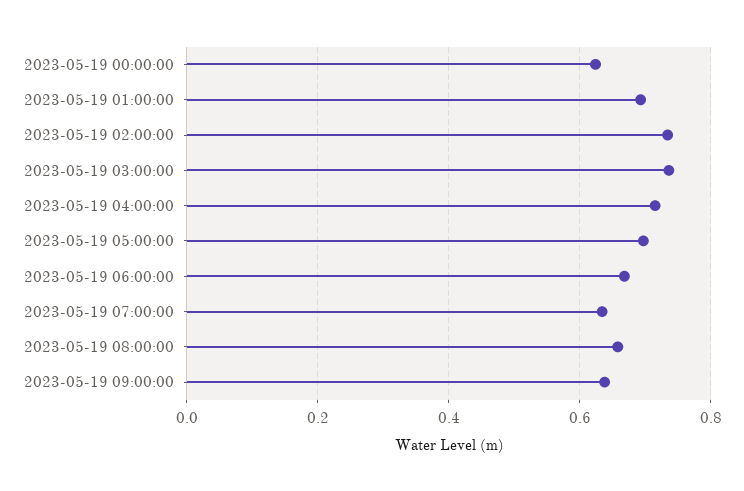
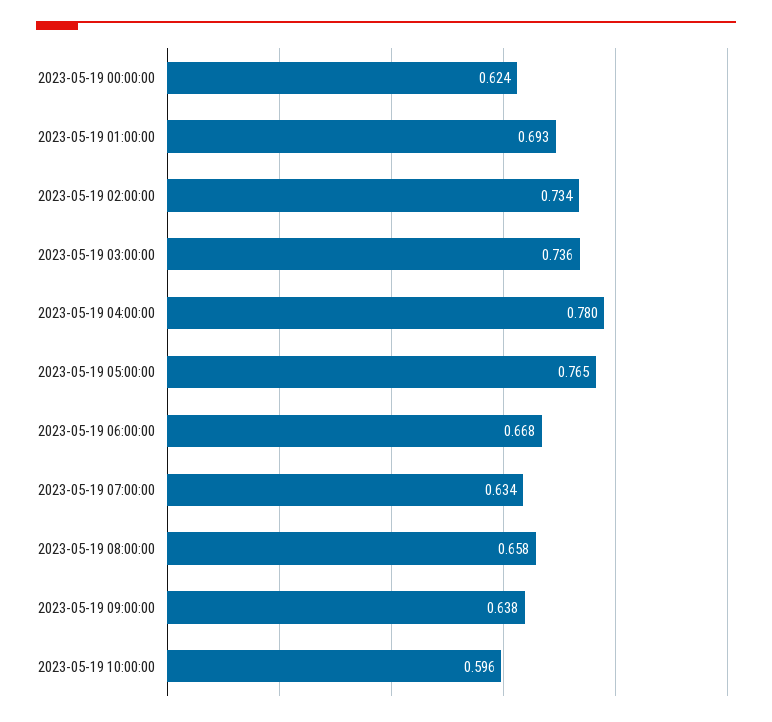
2023-05-19 04:00:00: 0.72 -> 0.78
2023-05-19 05:00:00: 0.7 -> 0.765
2023-05-19 10:00:00: none -> 0.596

